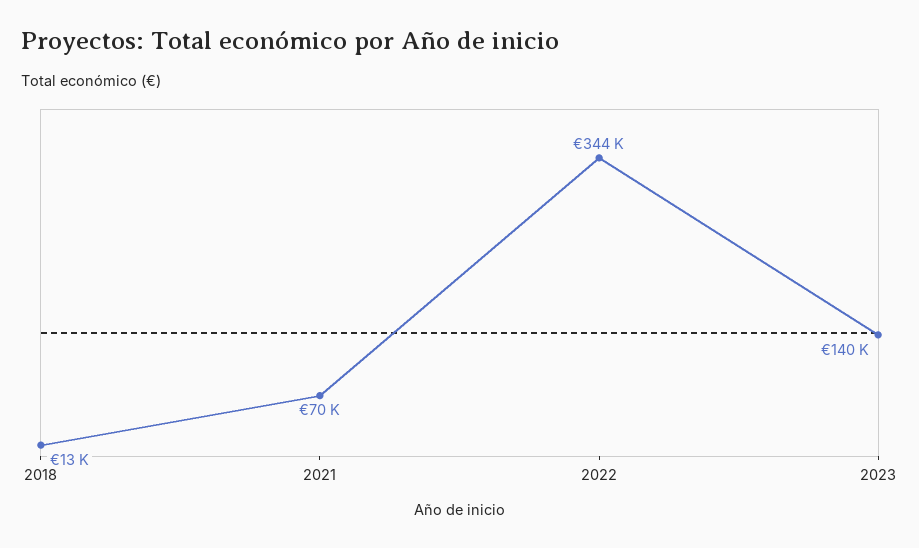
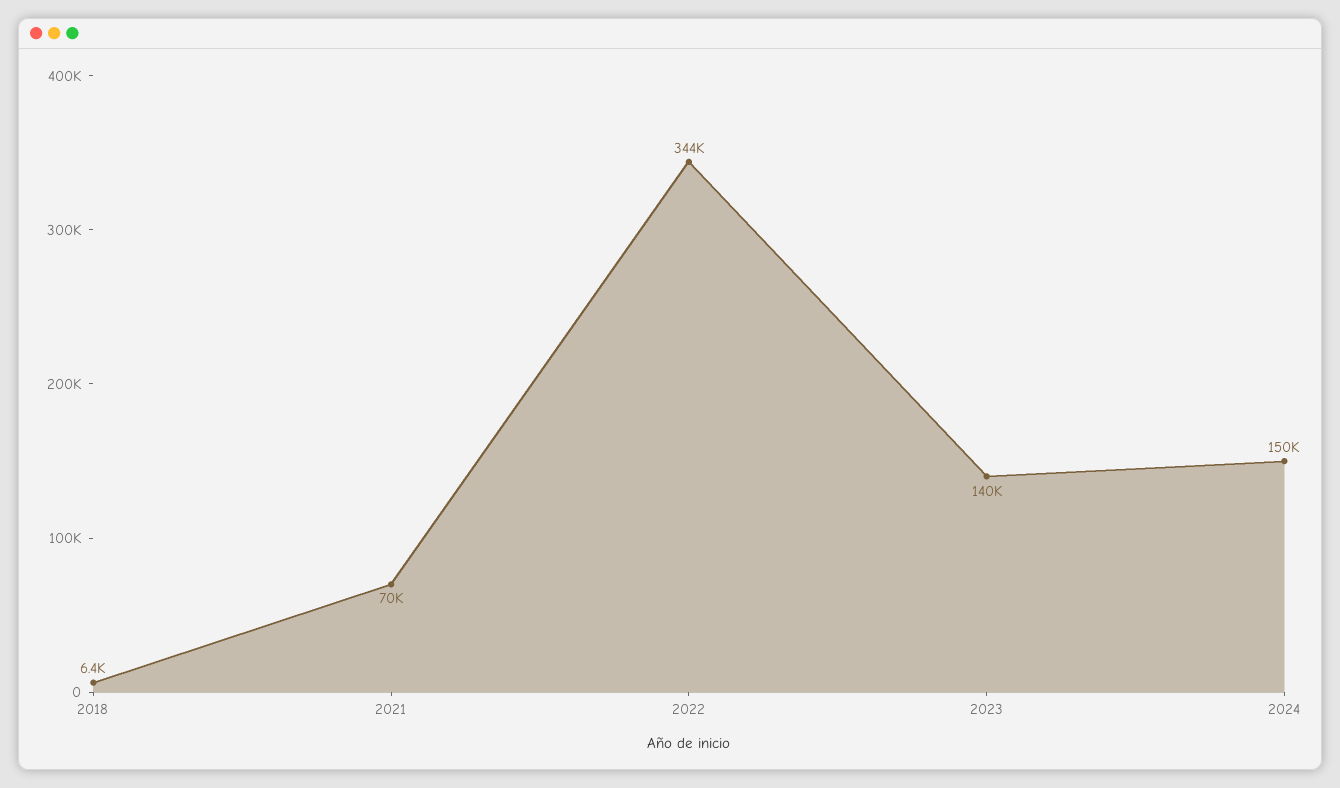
2018: 13000 -> 6400
2024: none -> 150000

